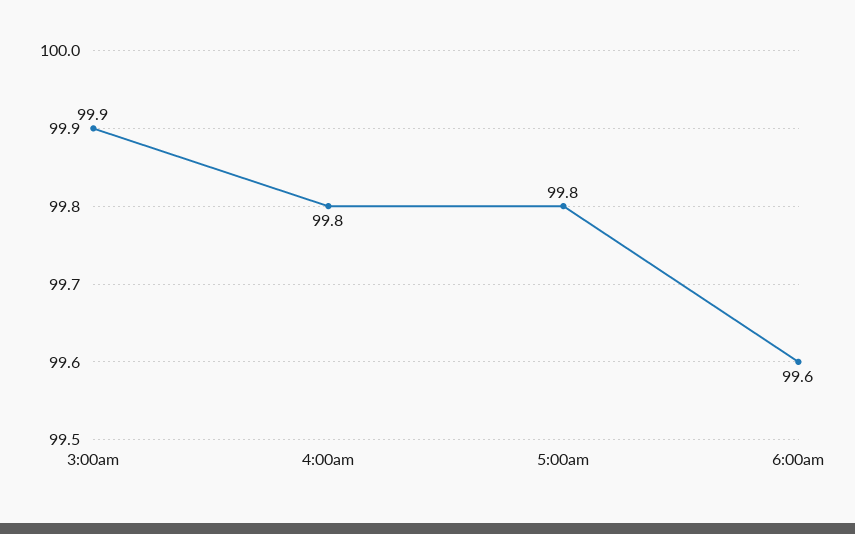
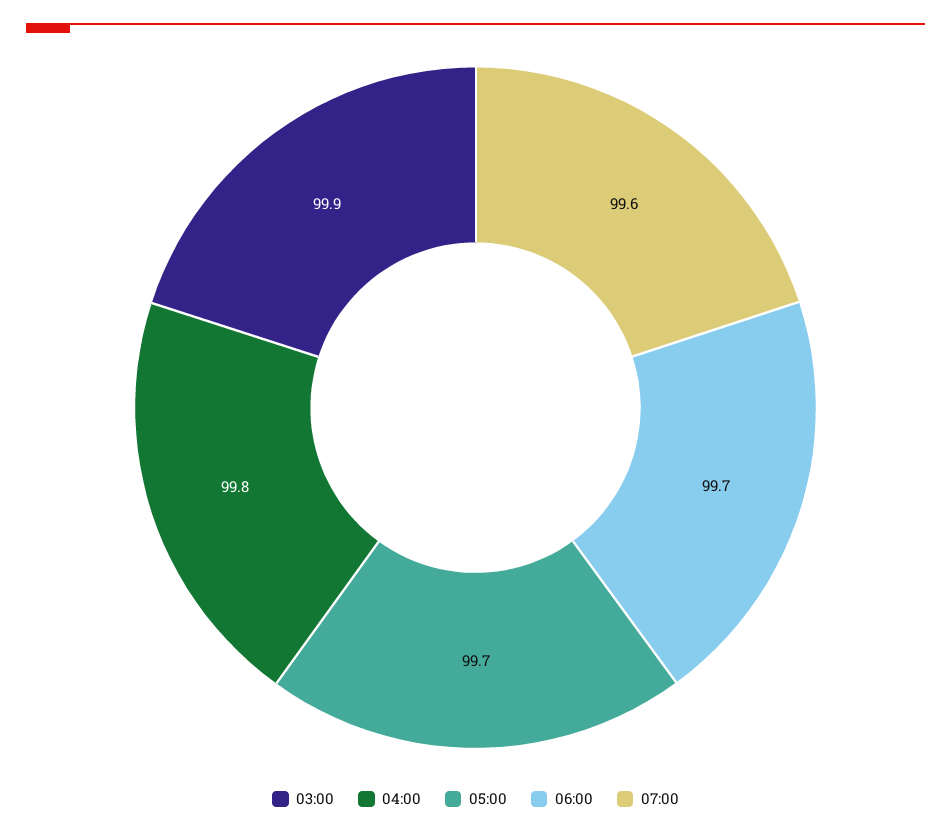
5:00am: 99.8 -> 99.7
6:00am: 99.6 -> 99.7
07:00: none -> 99.6

